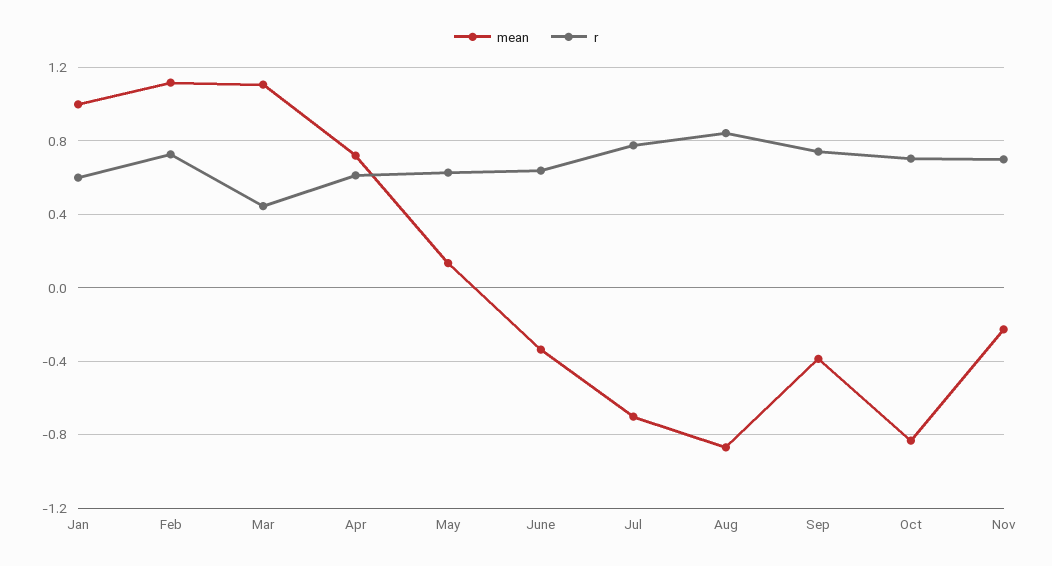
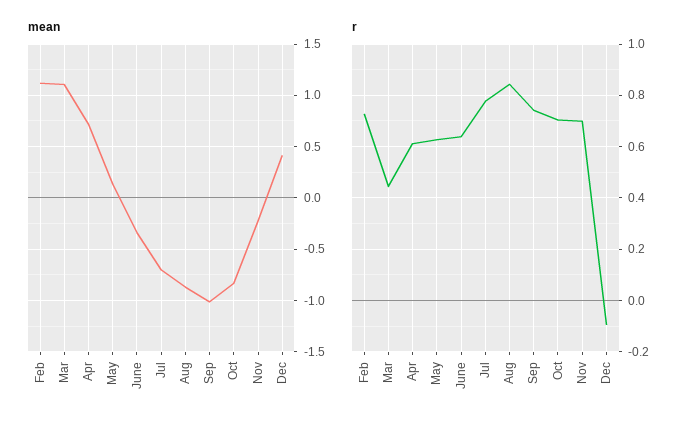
mean, Jan: 1 -> none
r, Jan: 0.6 -> none
mean, Sep: -0.4 -> -1
mean, Dec: none -> 0.4
r, Dec: none -> -0.1

